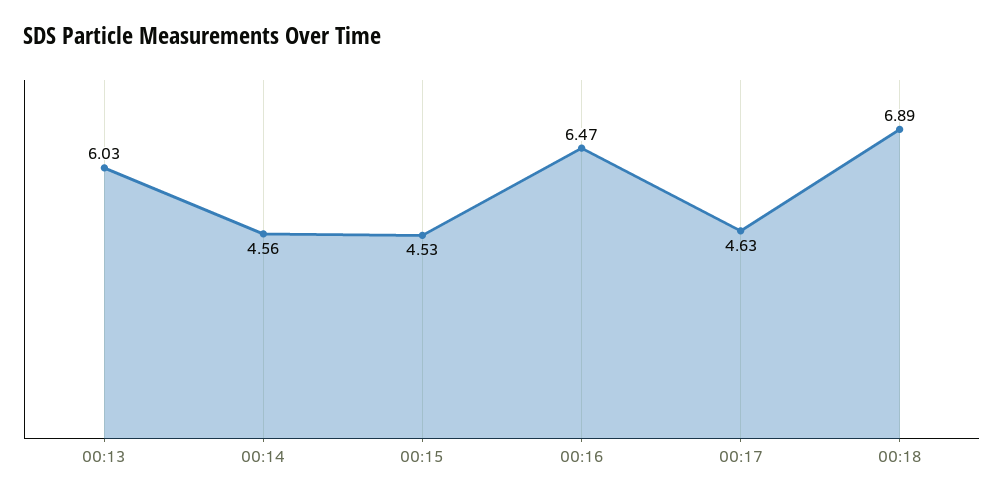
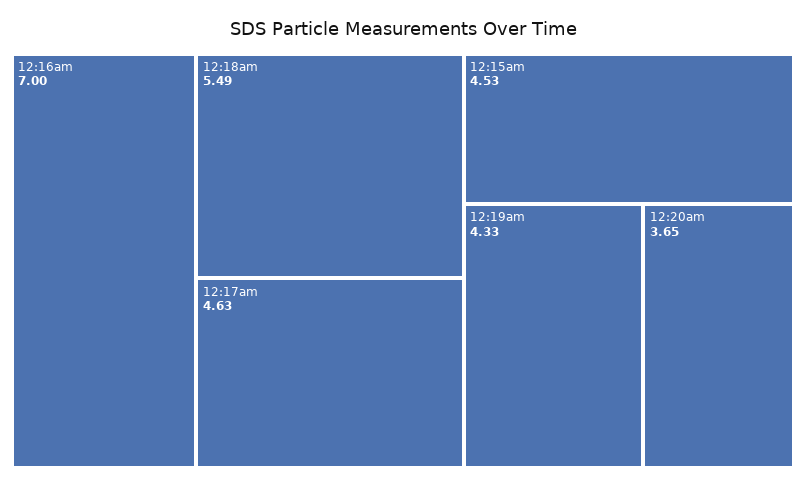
00:13: 6.03 -> none
00:14: 4.56 -> none
00:16: 6.47 -> 7
00:18: 6.89 -> 5.49
12:19am: none -> 4.33
12:20am: none -> 3.65

